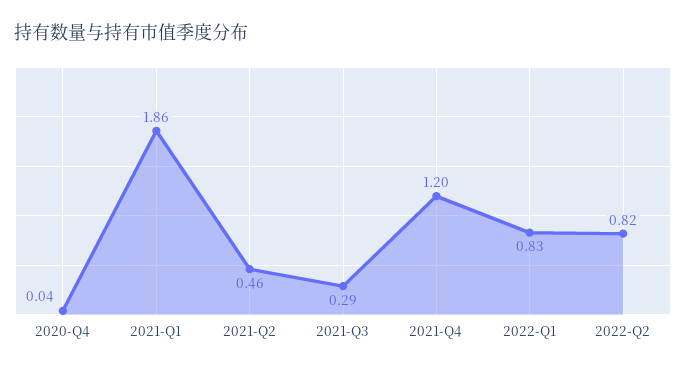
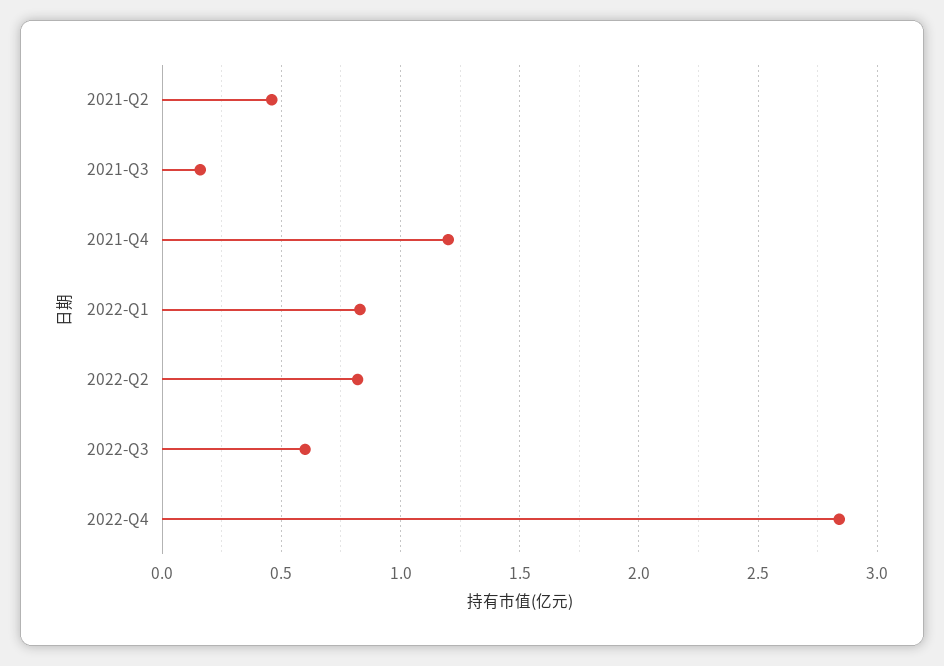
2020-Q4: 0.04 -> none
2021-Q1: 1.86 -> none
2021-Q3: 0.29 -> 0.15
2022-Q3: none -> 0.6
2022-Q4: none -> 2.85

